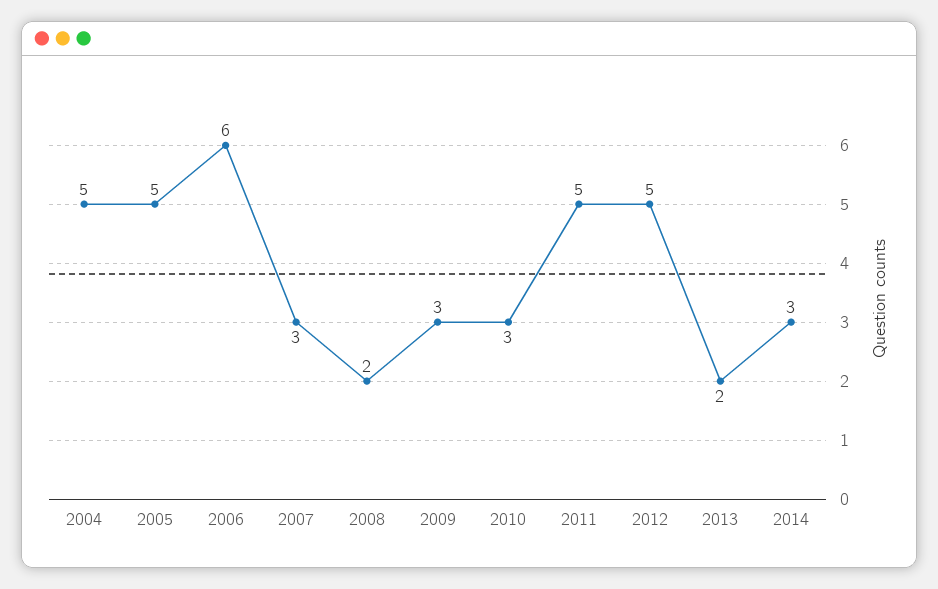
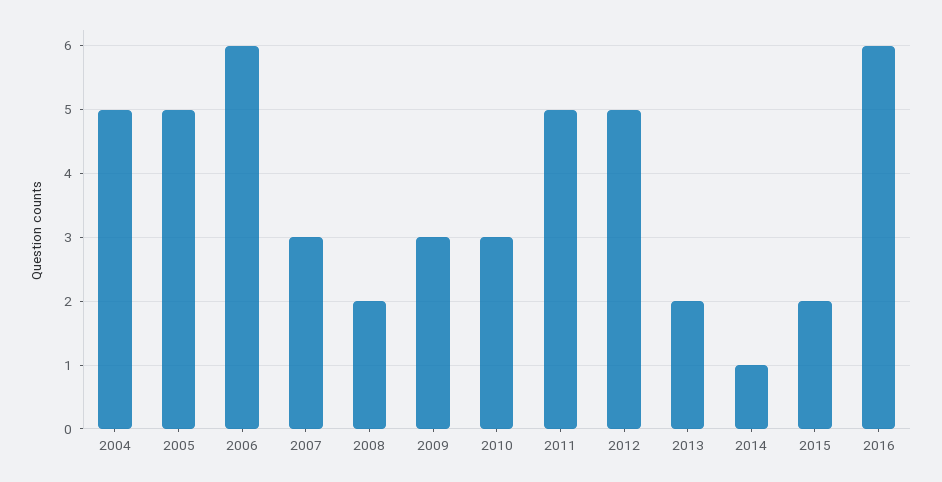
2014: 3 -> 1
2015: none -> 2
2016: none -> 6

